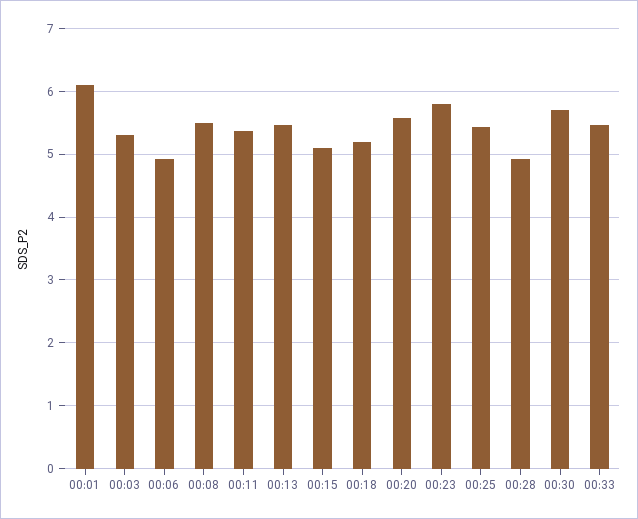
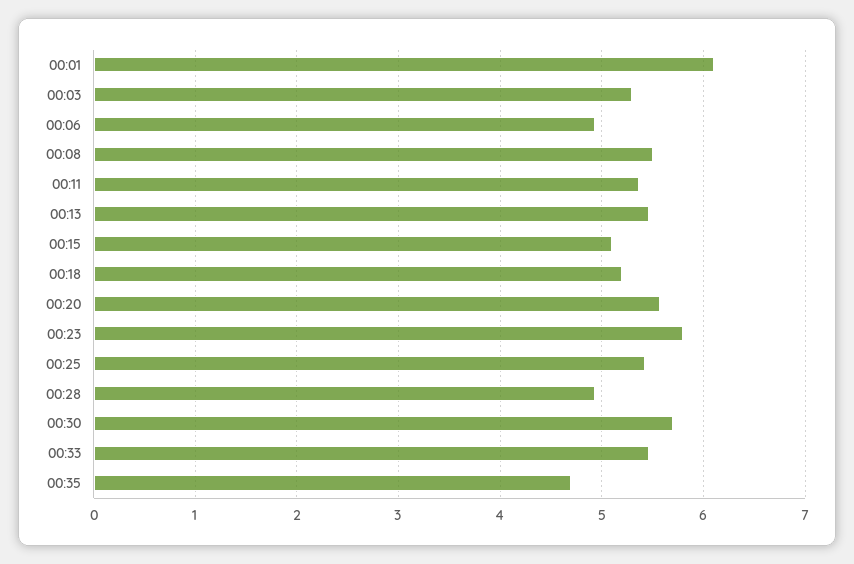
00:35: none -> 4.7

